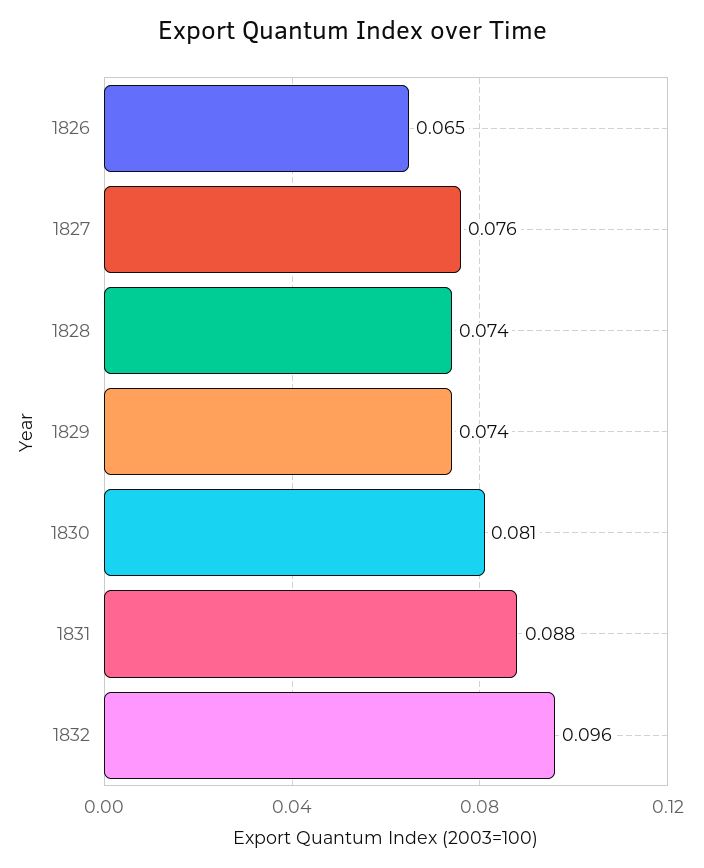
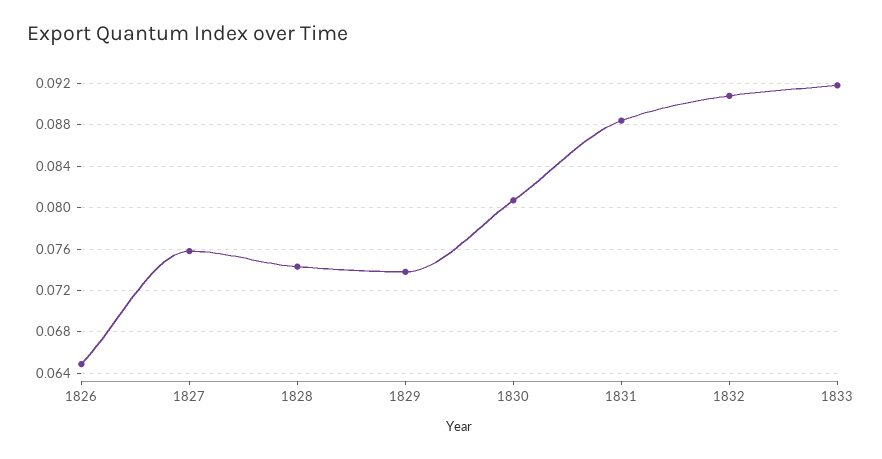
1832: 0.096 -> 0.091
1833: none -> 0.092

